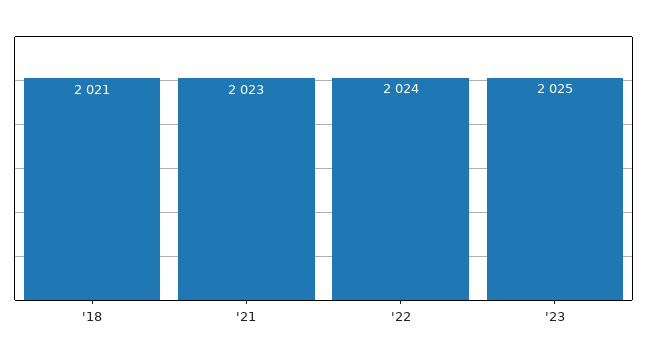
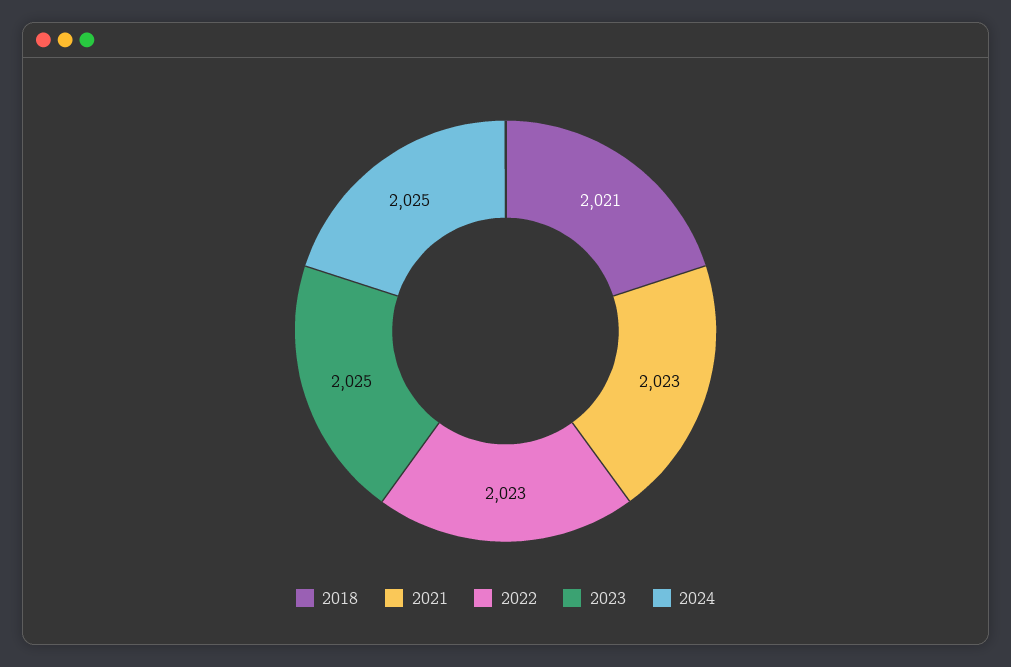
'22: 2024 -> 2023
2024: none -> 2025

